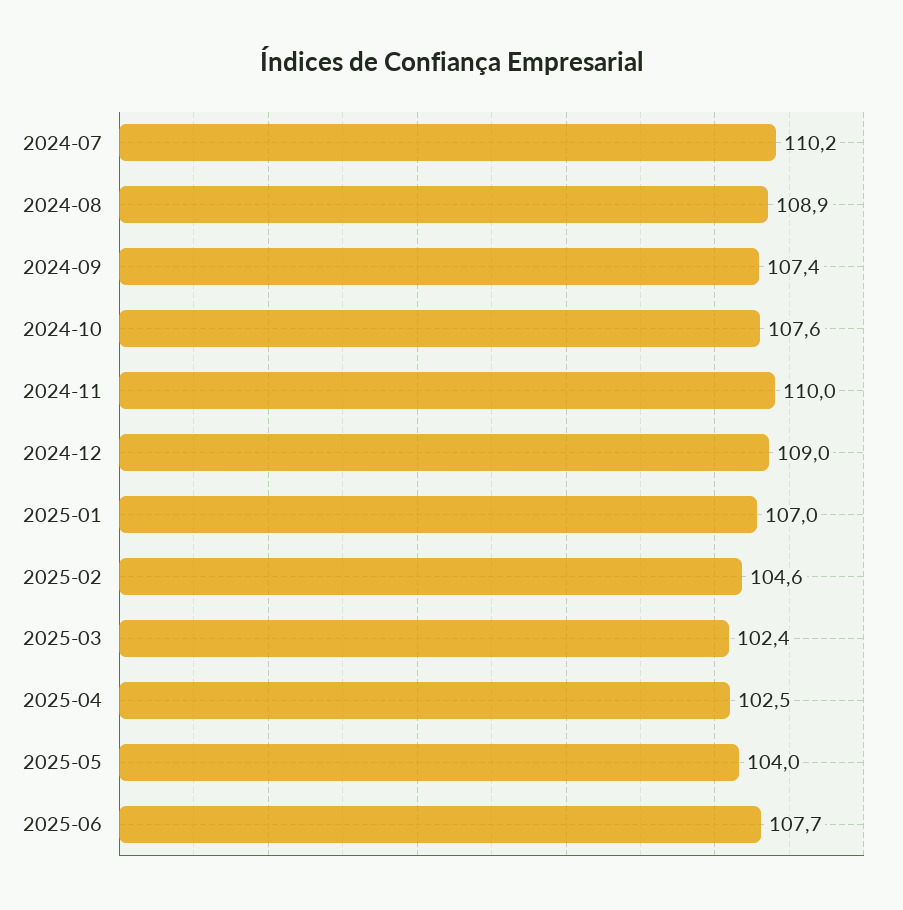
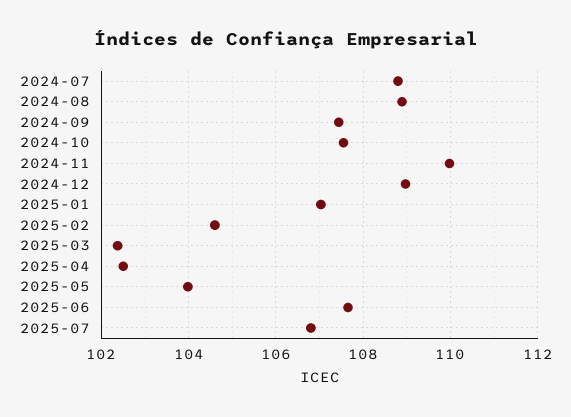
2024-07: 110.2 -> 108.8
2025-07: none -> 106.8

